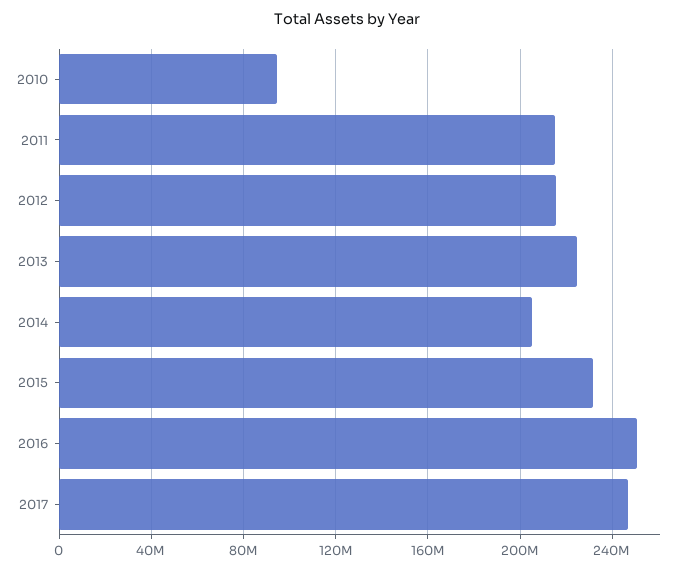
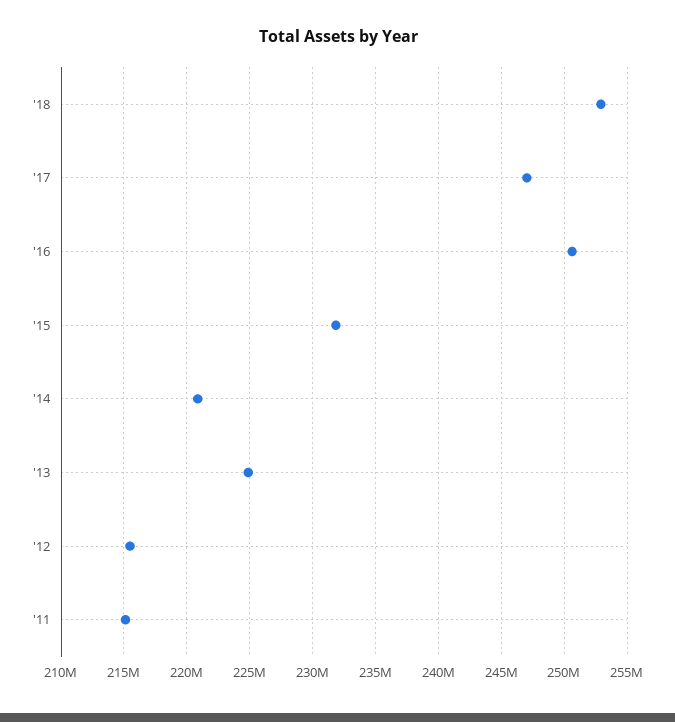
2010: 95000000 -> none
2014: 205000000 -> 221000000
'18: none -> 253000000

